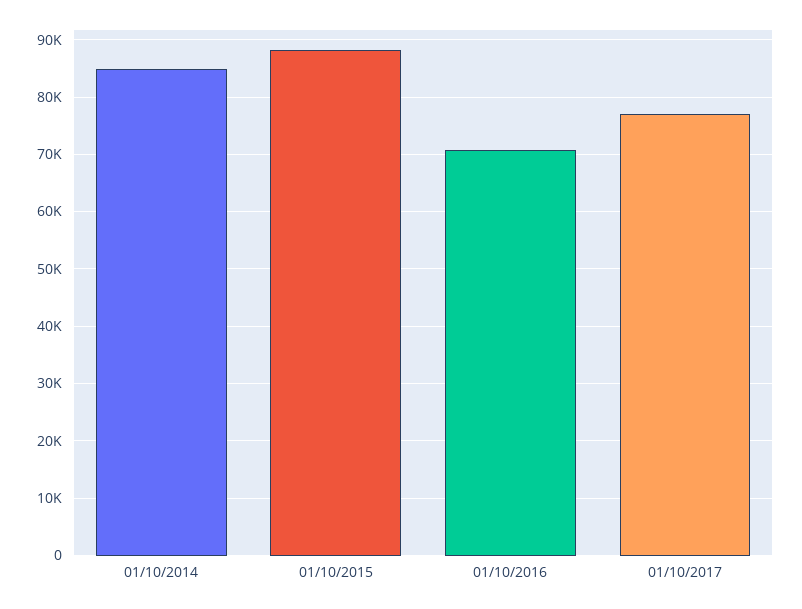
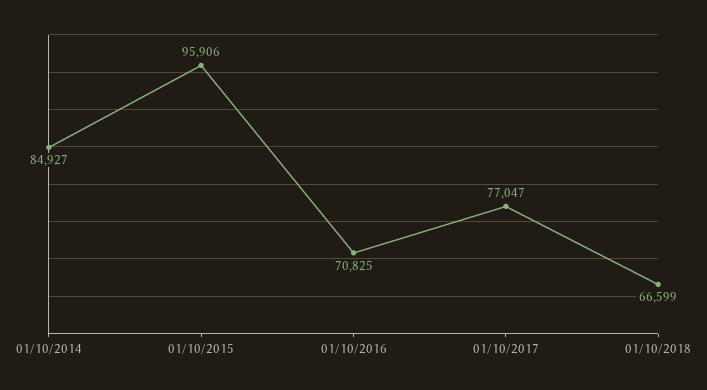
01/10/2015: 88000 -> 95906
01/10/2018: none -> 66599

